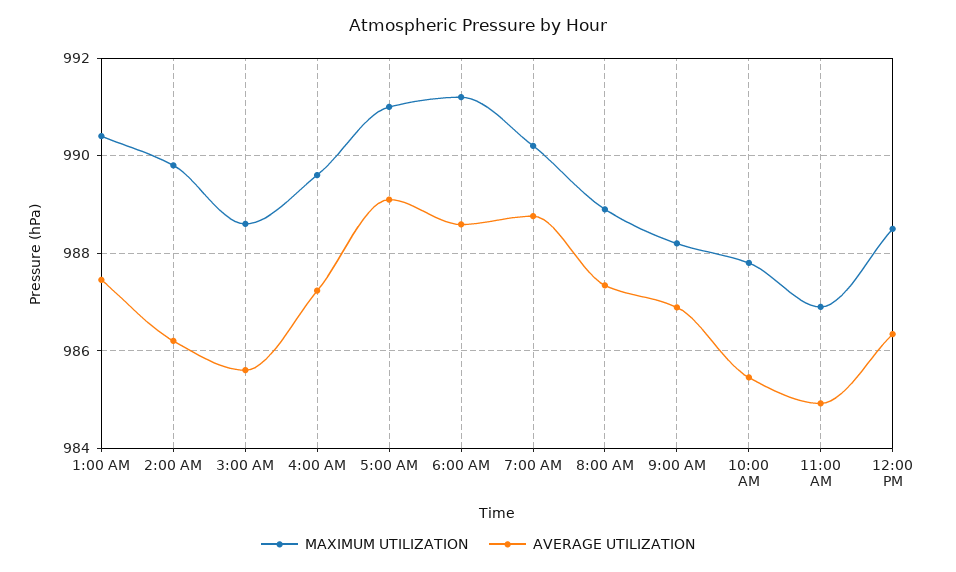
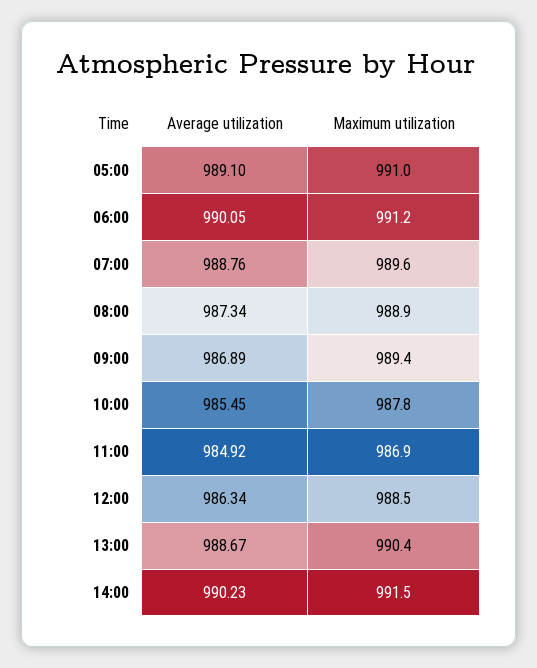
MAXIMUM UTILIZATION, 1:00 AM: 990.4 -> none
AVERAGE UTILIZATION, 1:00 AM: 987.4 -> none
MAXIMUM UTILIZATION, 2:00 AM: 989.8 -> none
AVERAGE UTILIZATION, 2:00 AM: 986.2 -> none
MAXIMUM UTILIZATION, 3:00 AM: 988.6 -> none
AVERAGE UTILIZATION, 3:00 AM: 985.6 -> none
MAXIMUM UTILIZATION, 4:00 AM: 989.6 -> none
AVERAGE UTILIZATION, 4:00 AM: 987.2 -> none
AVERAGE UTILIZATION, 6:00 AM: 988.6 -> 990.05
MAXIMUM UTILIZATION, 7:00 AM: 990.2 -> 989.6
MAXIMUM UTILIZATION, 9:00 AM: 988.2 -> 989.4
AVERAGE UTILIZATION, 13:00: none -> 988.67
MAXIMUM UTILIZATION, 13:00: none -> 990.4
AVERAGE UTILIZATION, 14:00: none -> 990.23
MAXIMUM UTILIZATION, 14:00: none -> 991.5

